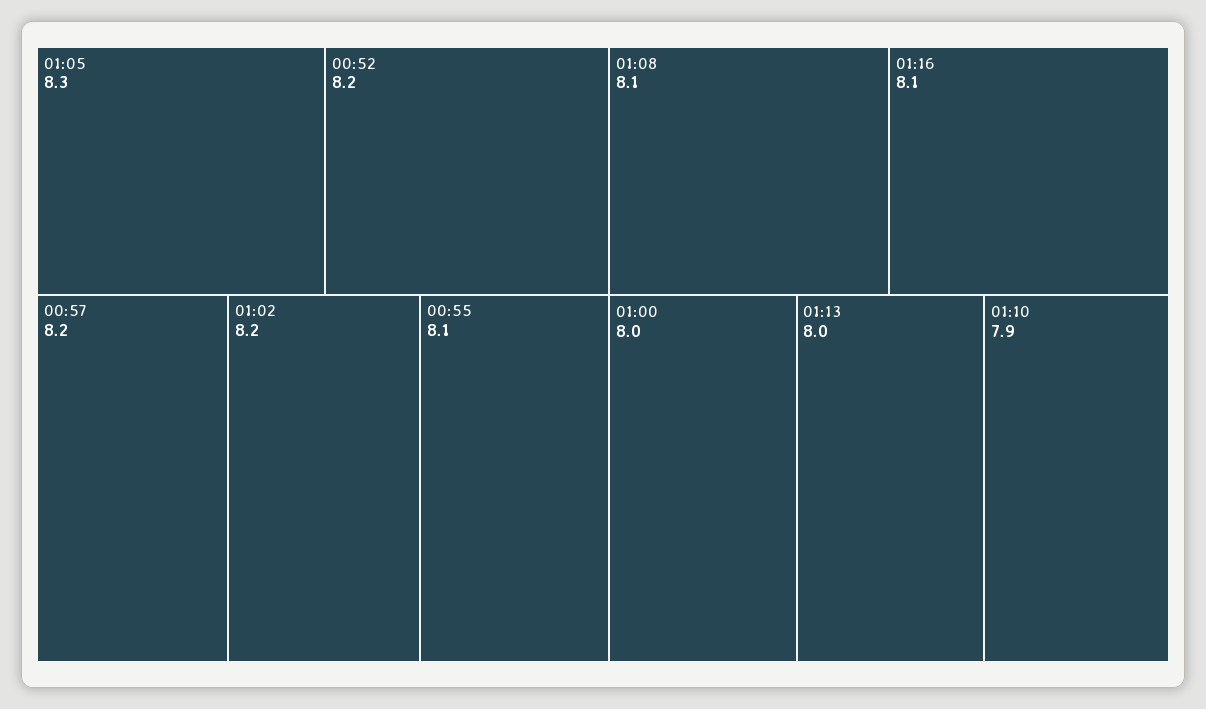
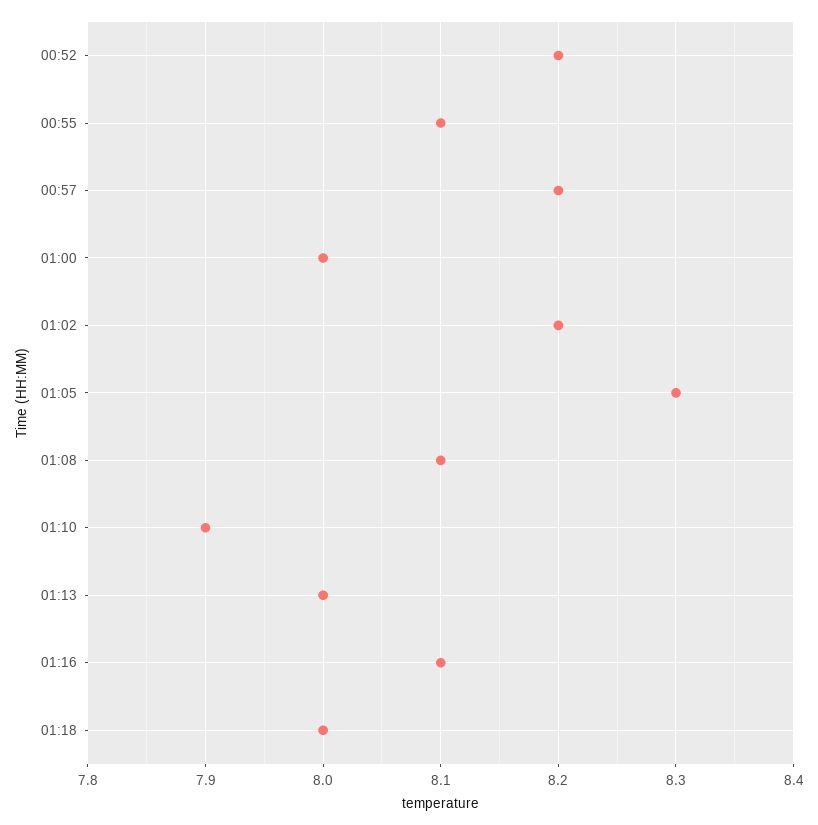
01:18: none -> 8

